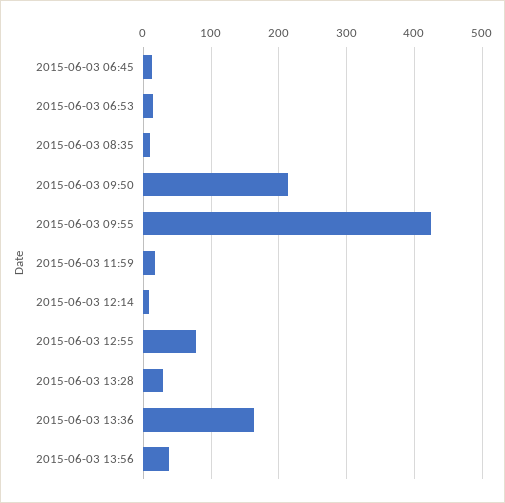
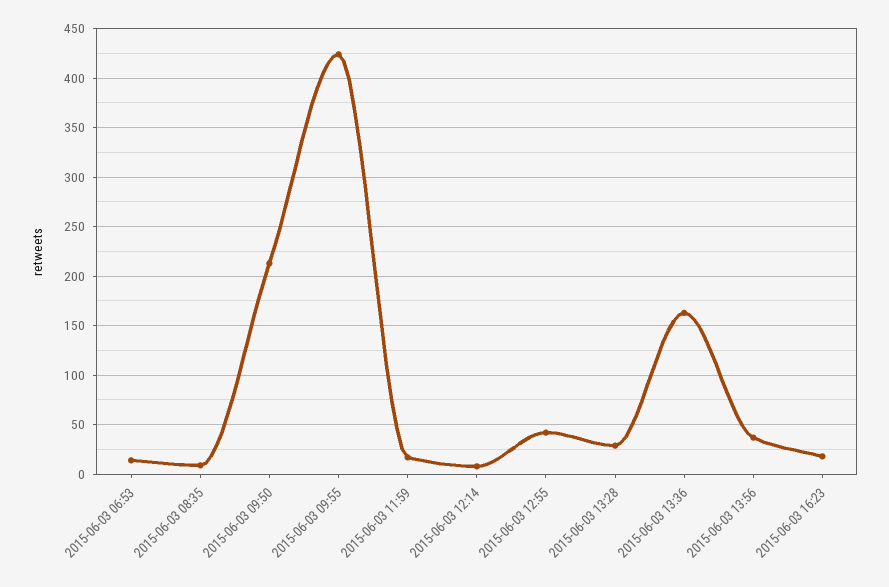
2015-06-03 06:45: 10 -> none
2015-06-03 12:55: 80 -> 40
2015-06-03 16:23: none -> 20

